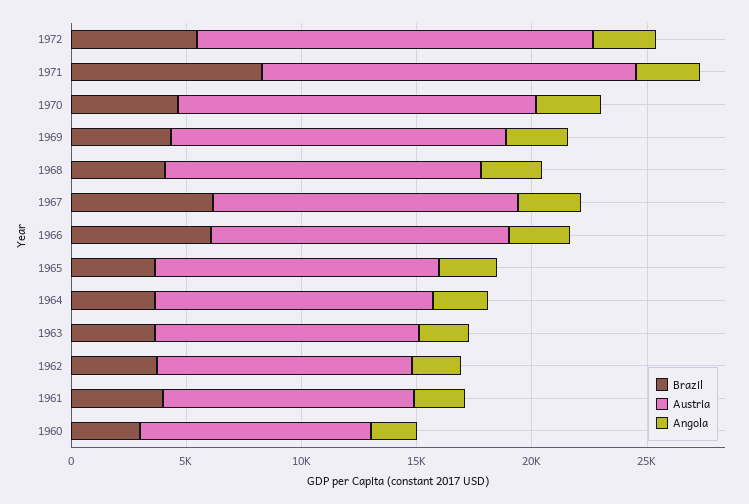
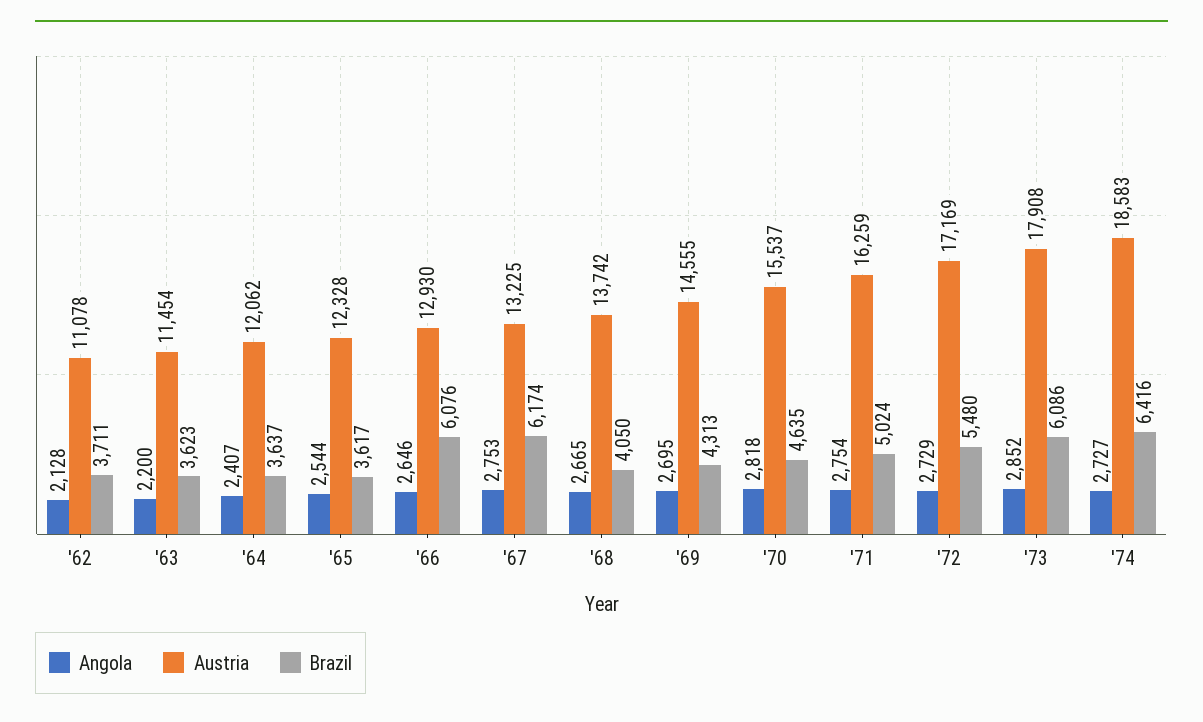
Brazil, 1971: 8000 -> 5024
Brazil, 1961: 4000 -> none
Austria, 1961: 11000 -> none
Angola, 1961: 2000 -> none
Brazil, 1960: 3000 -> none
Austria, 1960: 10000 -> none
Angola, 1960: 2000 -> none
Angola, '73: none -> 2852
Austria, '73: none -> 17908
Brazil, '73: none -> 6086
Angola, '74: none -> 2727
Austria, '74: none -> 18583
Brazil, '74: none -> 6416

